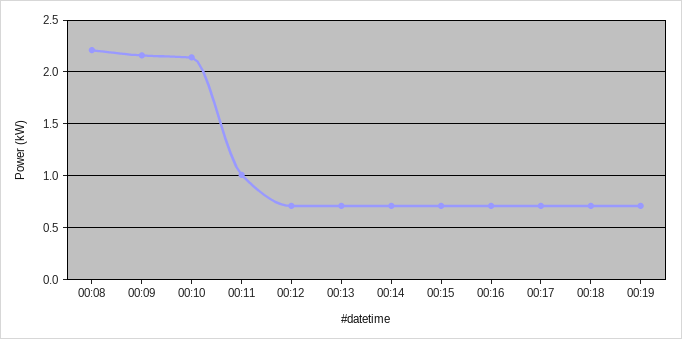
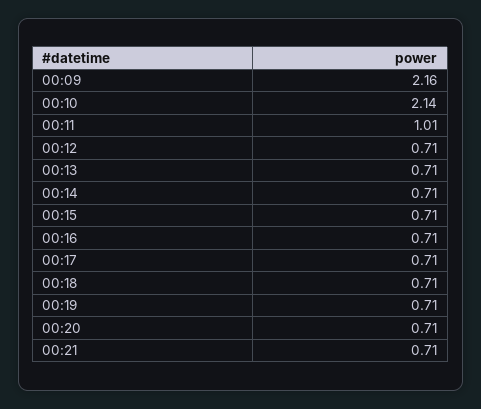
00:08: 2.2 -> none
00:20: none -> 0.71
00:21: none -> 0.71

